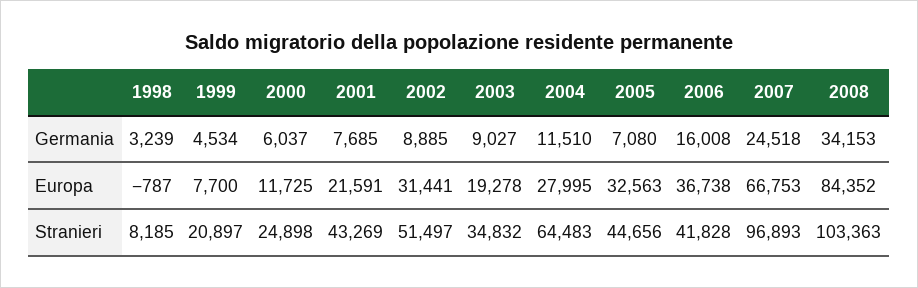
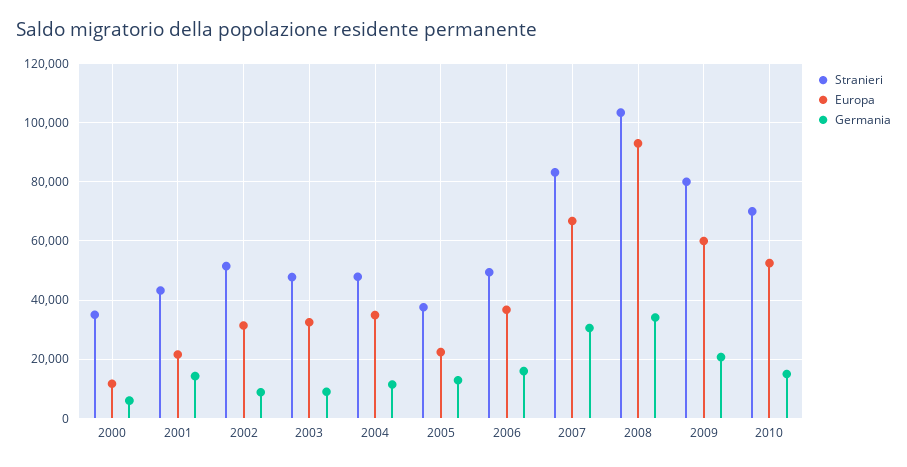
Germania, 1998: 3239 -> none
Germania, 1999: 4534 -> none
Germania, 2001: 7685 -> 15000
Germania, 2005: 7080 -> 12500
Germania, 2007: 24518 -> 30000
Europa, 1998: -787 -> none
Europa, 1999: 7700 -> none
Europa, 2003: 19278 -> 32500
Europa, 2004: 27995 -> 35000
Europa, 2005: 32563 -> 22500
Europa, 2008: 84352 -> 92500
Stranieri, 1998: 8185 -> none
Stranieri, 1999: 20897 -> none
Stranieri, 2000: 24898 -> 35000
Stranieri, 2003: 34832 -> 47500
Stranieri, 2004: 64483 -> 47500
Stranieri, 2005: 44656 -> 37500
Stranieri, 2006: 41828 -> 50000
Stranieri, 2007: 96893 -> 82500
Stranieri, 2009: none -> 80000
Europa, 2009: none -> 60000
Germania, 2009: none -> 20000
Stranieri, 2010: none -> 70000
Europa, 2010: none -> 52500
Germania, 2010: none -> 15000

